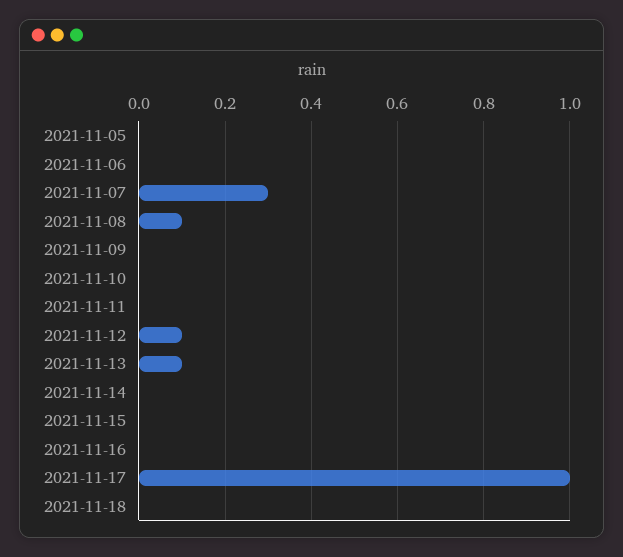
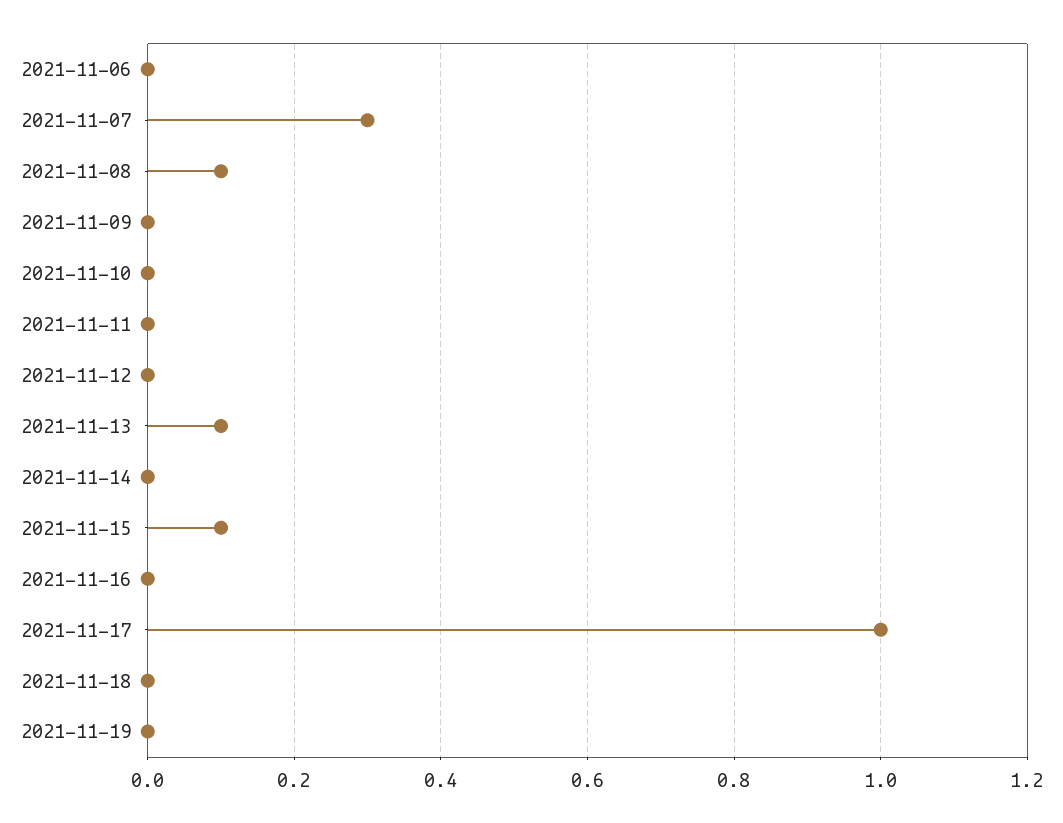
2021-11-05: 0 -> none
2021-11-12: 0.1 -> 0
2021-11-15: 0 -> 0.1
2021-11-19: none -> 0

